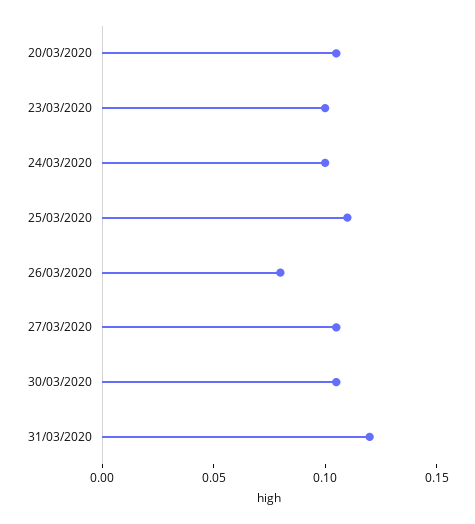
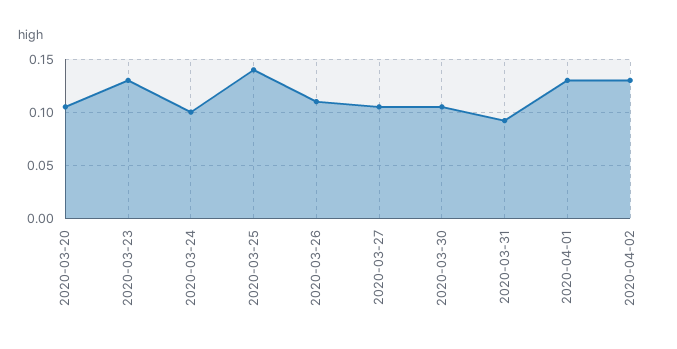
23/03/2020: 0.1 -> 0.13
25/03/2020: 0.11 -> 0.14
26/03/2020: 0.08 -> 0.11
31/03/2020: 0.12 -> 0.09
2020-04-01: none -> 0.13
2020-04-02: none -> 0.13

